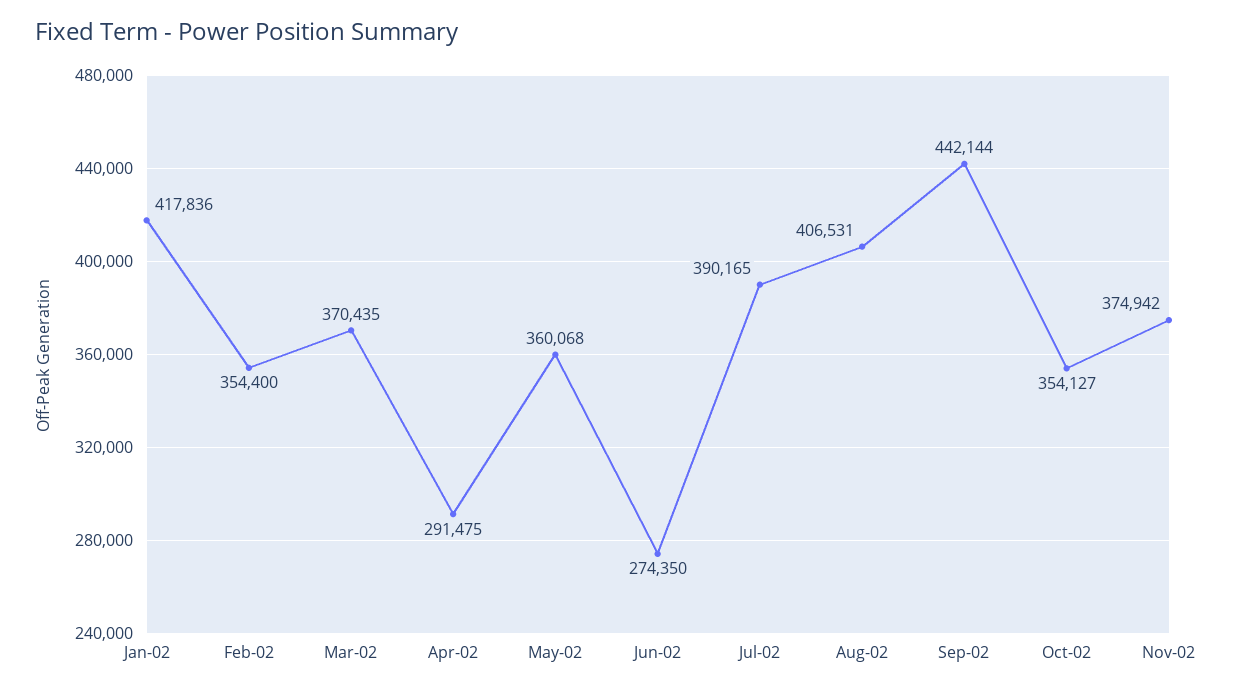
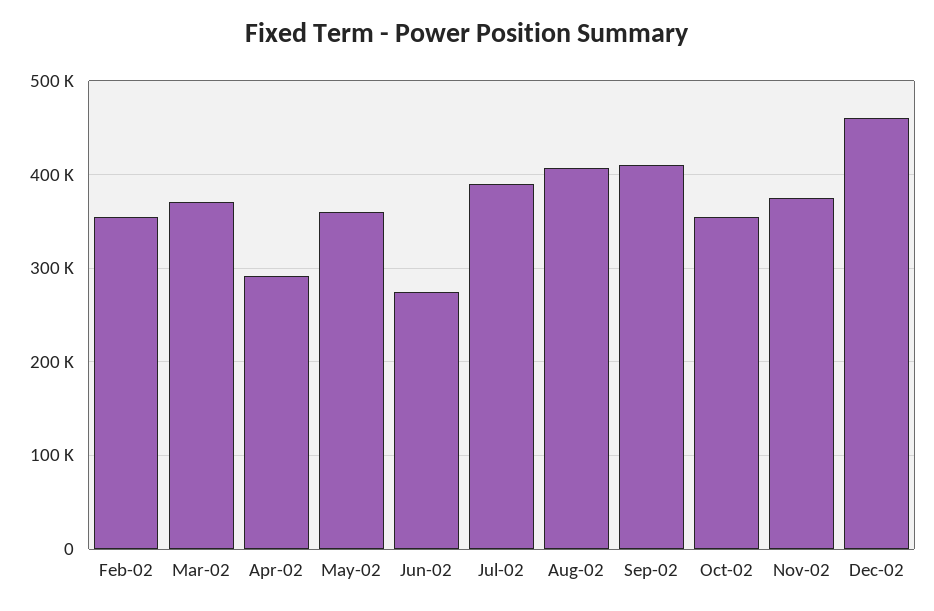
Jan-02: 417836 -> none
Sep-02: 442144 -> 410000
Dec-02: none -> 460000

